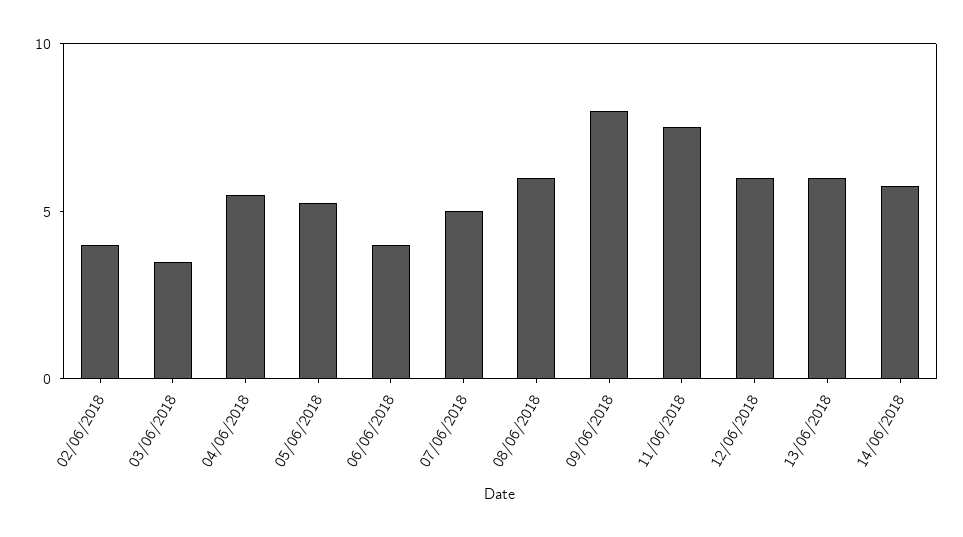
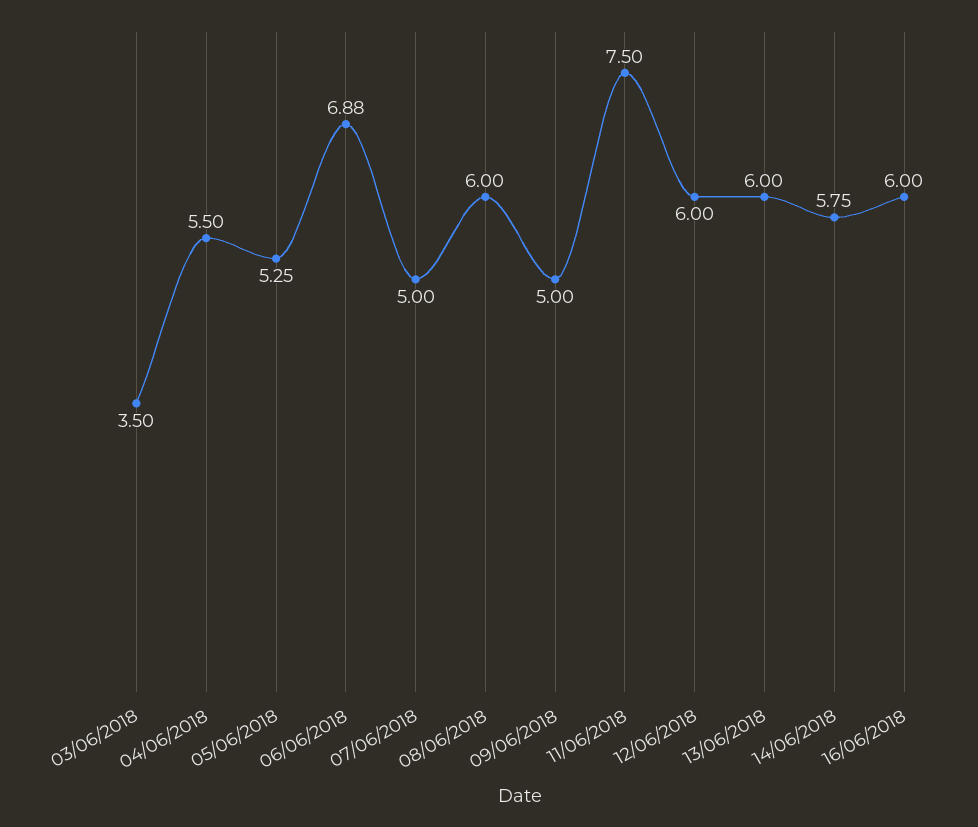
02/06/2018: 4 -> none
06/06/2018: 4 -> 6.88
09/06/2018: 8 -> 5
16/06/2018: none -> 6

